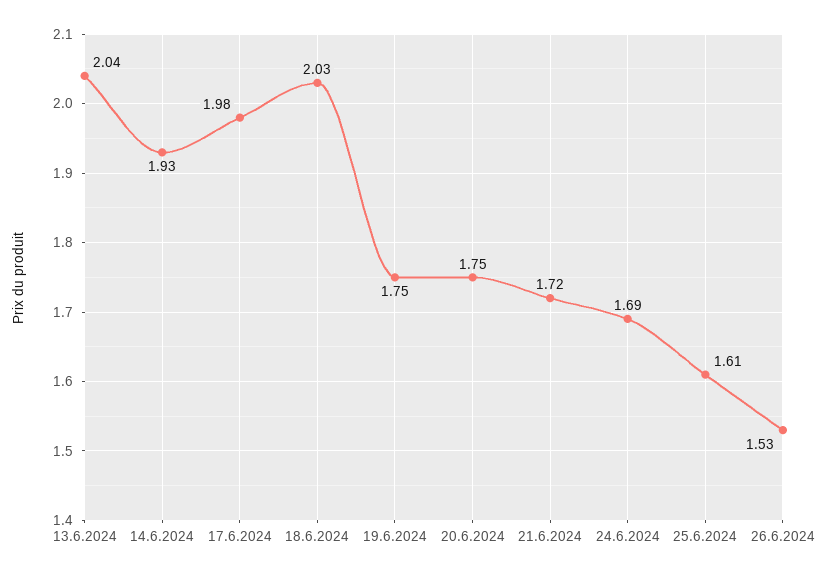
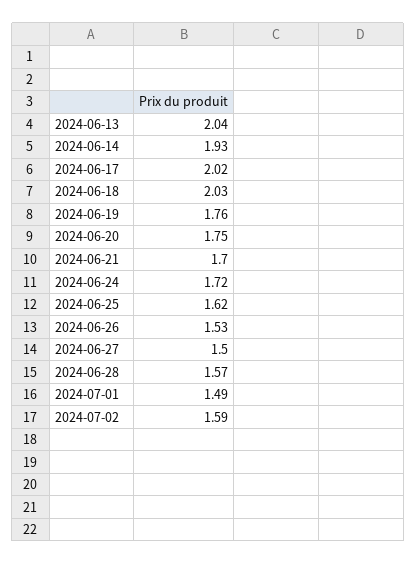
17.6.2024: 1.98 -> 2.02
19.6.2024: 1.75 -> 1.76
21.6.2024: 1.72 -> 1.7
24.6.2024: 1.69 -> 1.72
25.6.2024: 1.61 -> 1.62
2024-06-27: none -> 1.5
2024-06-28: none -> 1.57
2024-07-01: none -> 1.49
2024-07-02: none -> 1.59

